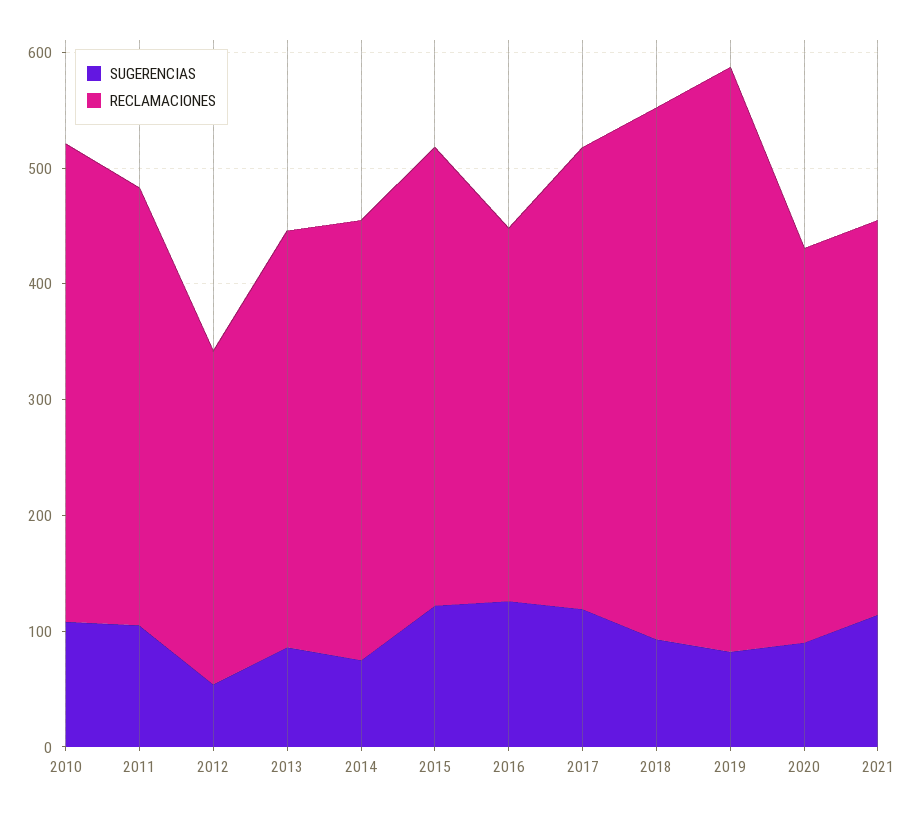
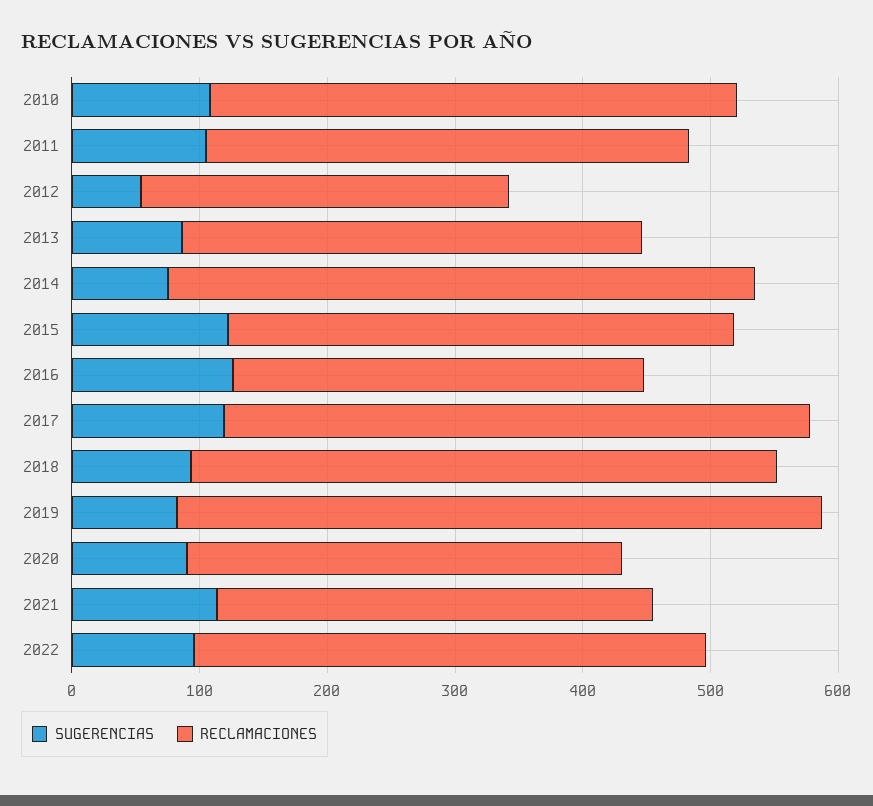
RECLAMACIONES, 2014: 380 -> 460
RECLAMACIONES, 2017: 400 -> 460
SUGERENCIAS, 2022: none -> 100
RECLAMACIONES, 2022: none -> 400

